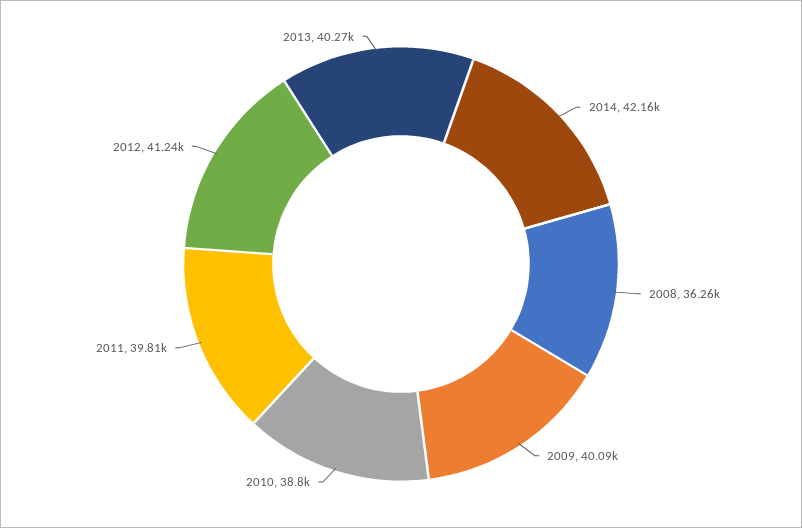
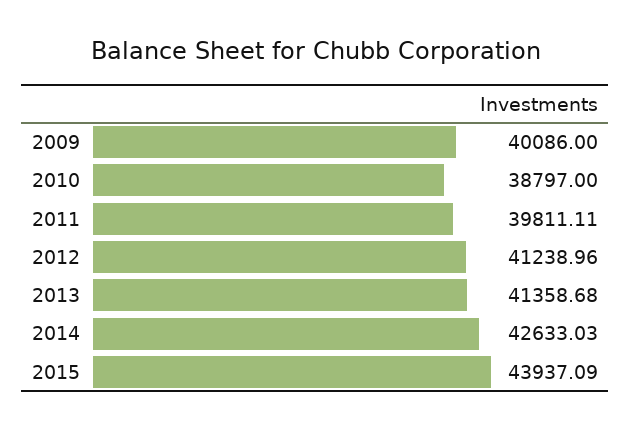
2014: 42160 -> 42633.03
2008: 36260 -> none
2013: 40270 -> 41358.68
2015: none -> 43937.09

